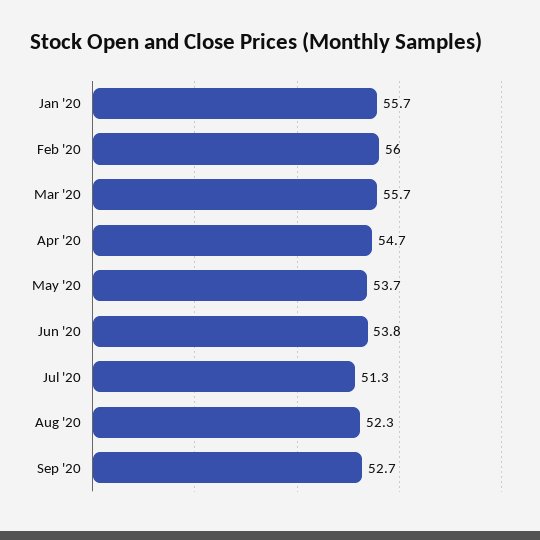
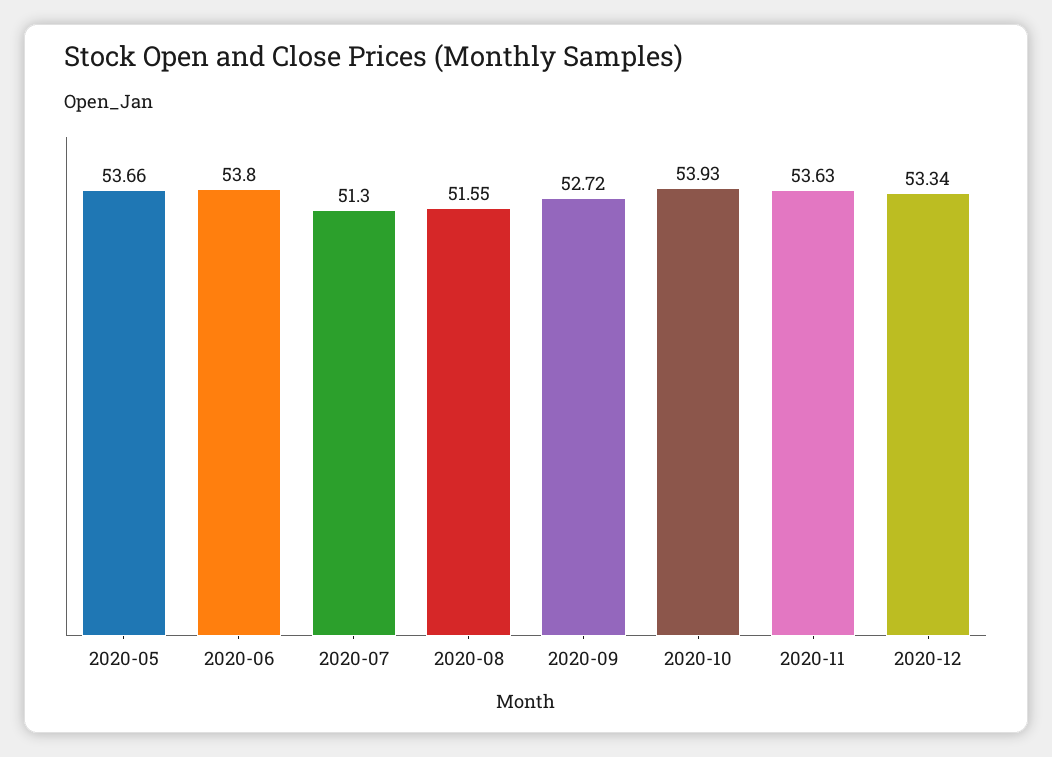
Jan '20: 55.7 -> none
Feb '20: 56 -> none
Mar '20: 55.7 -> none
Apr '20: 54.7 -> none
Aug '20: 52.3 -> 51.55
2020-10: none -> 53.93
2020-11: none -> 53.63
2020-12: none -> 53.34

